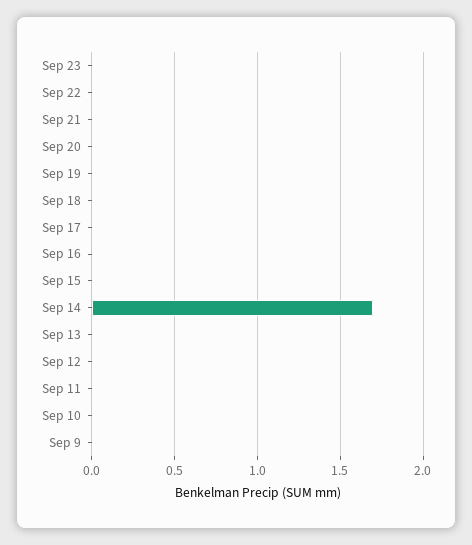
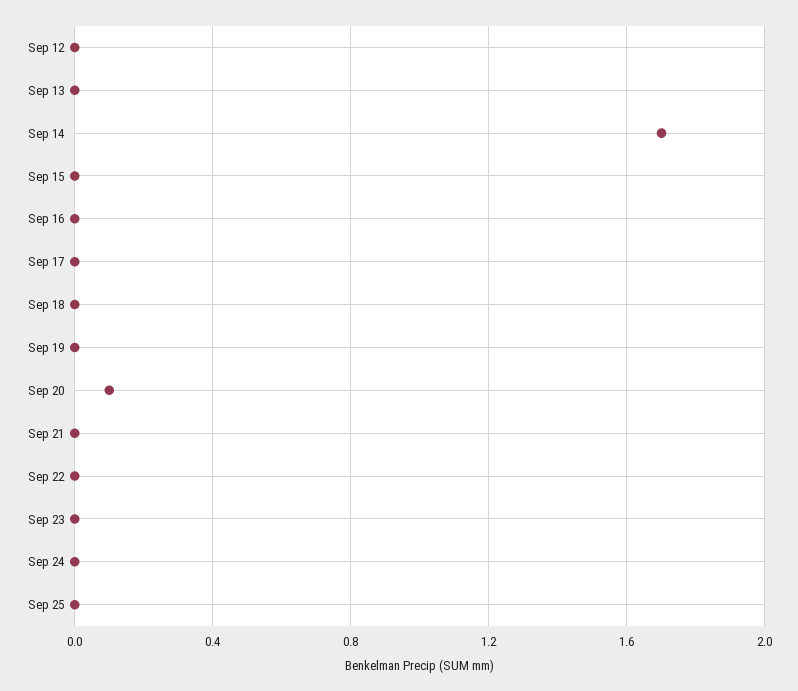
Sep 20: 0 -> 0.1
Sep 11: 0 -> none
Sep 10: 0 -> none
Sep 9: 0 -> none
Sep 24: none -> 0
Sep 25: none -> 0

